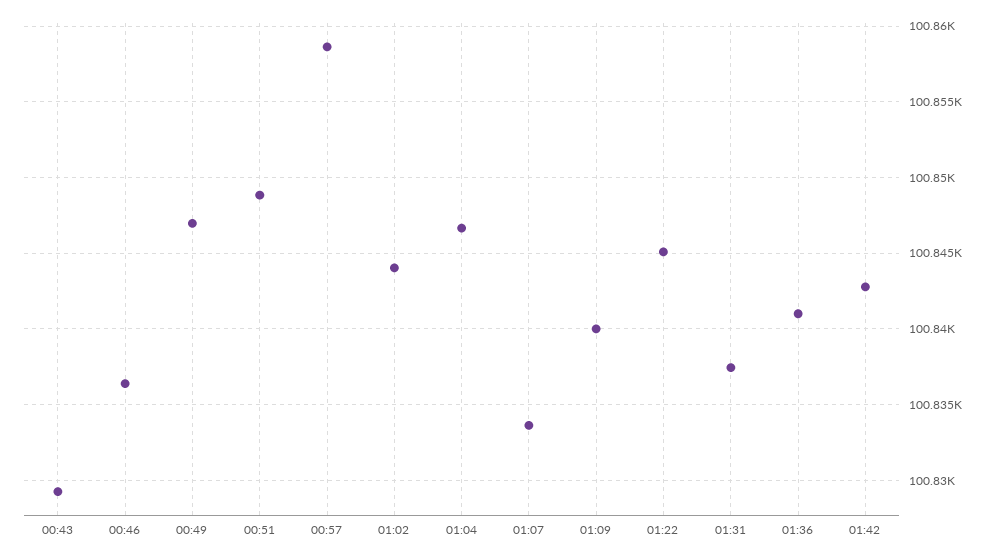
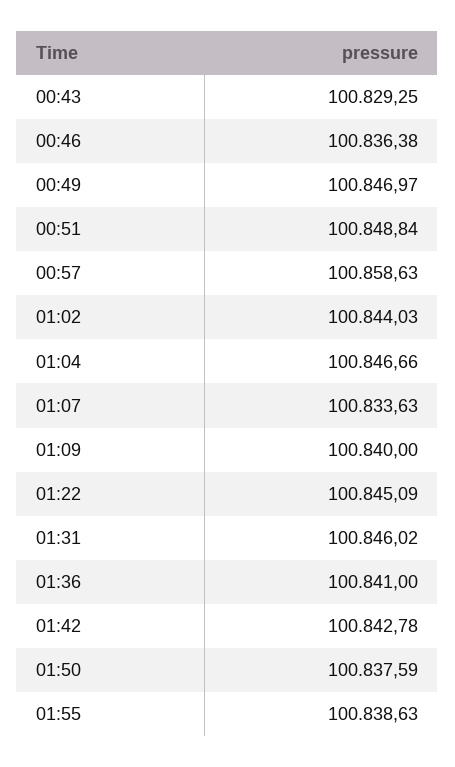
01:31: 100837.5 -> 100846.02
01:50: none -> 100837.59
01:55: none -> 100838.63

